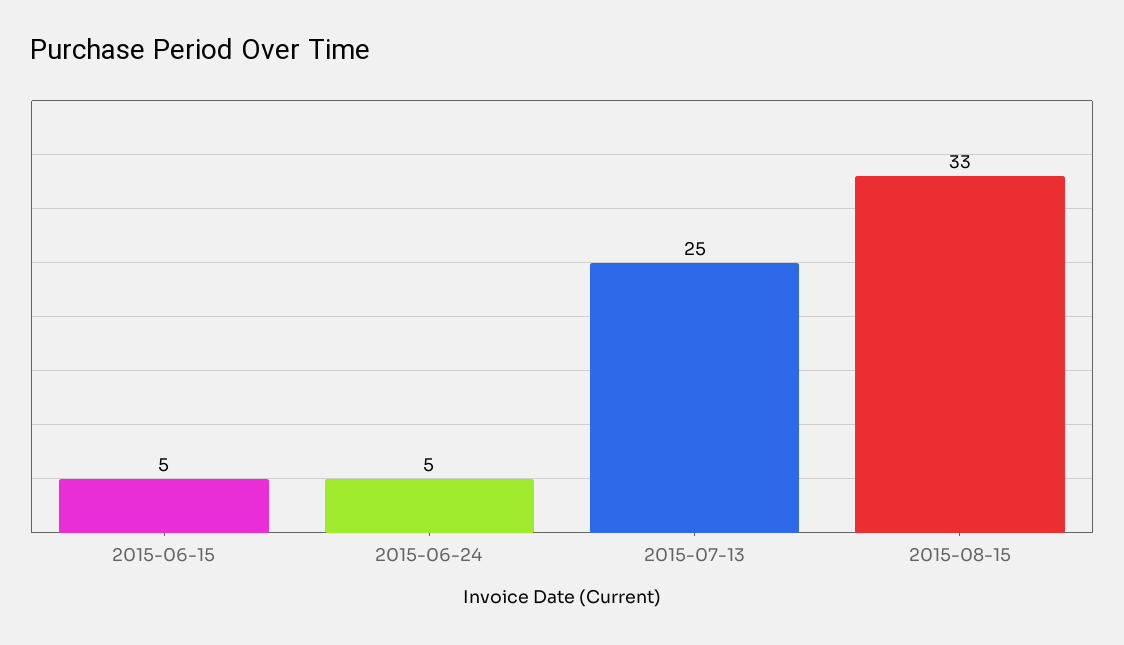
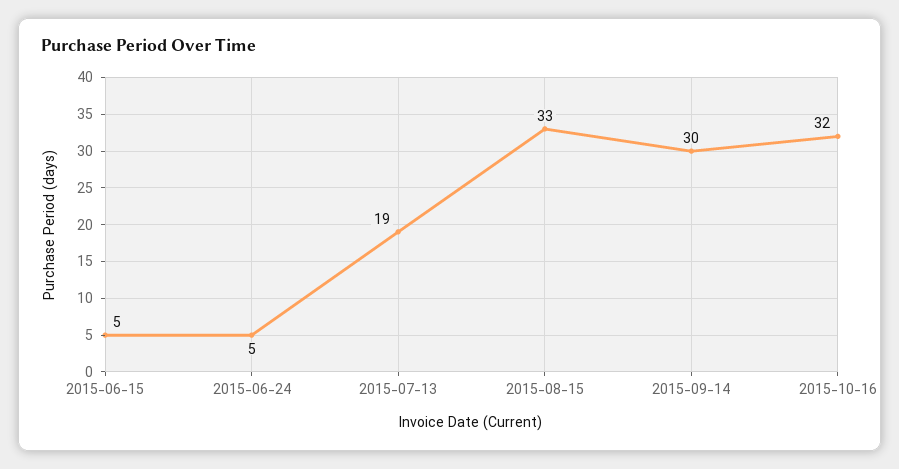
2015-07-13: 25 -> 19
2015-09-14: none -> 30
2015-10-16: none -> 32

